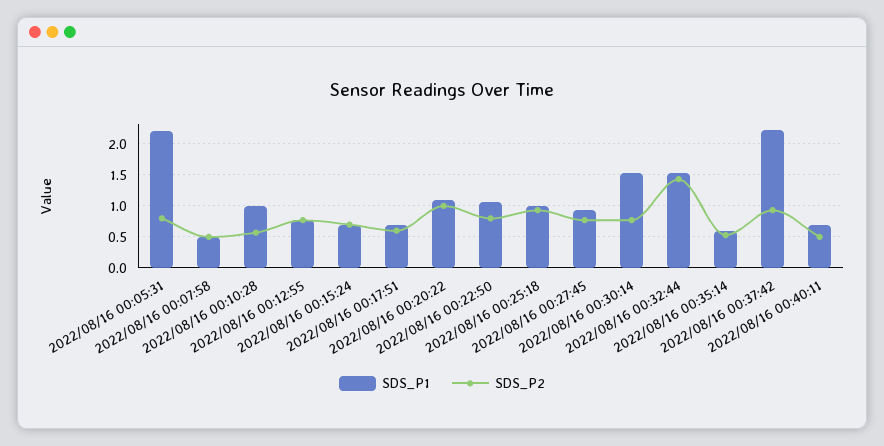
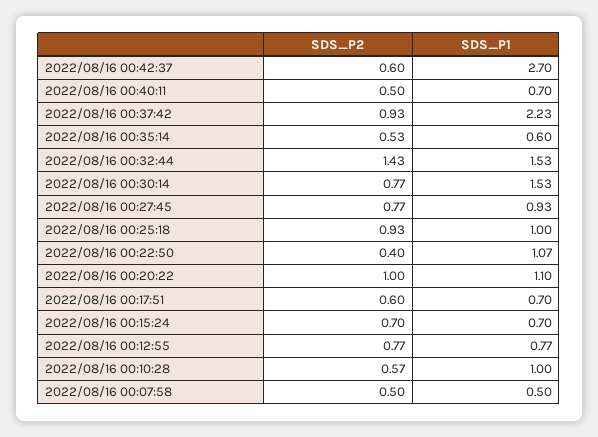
SDS_P1, 2022/08/16 00:05:31: 2.2 -> none
SDS_P2, 2022/08/16 00:05:31: 0.8 -> none
SDS_P2, 2022/08/16 00:22:50: 0.8 -> 0.4
SDS_P2, 2022/08/16 00:42:37: none -> 0.6
SDS_P1, 2022/08/16 00:42:37: none -> 2.7

